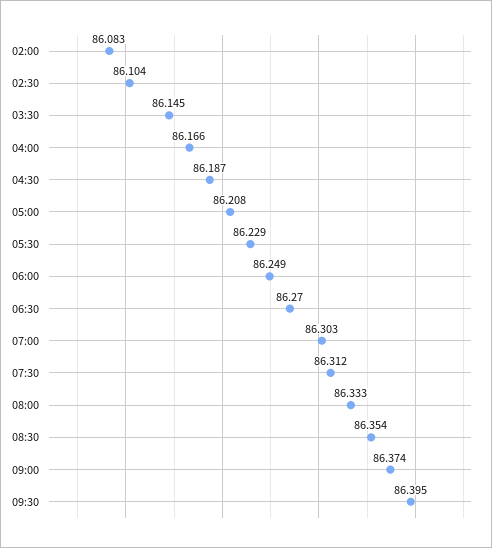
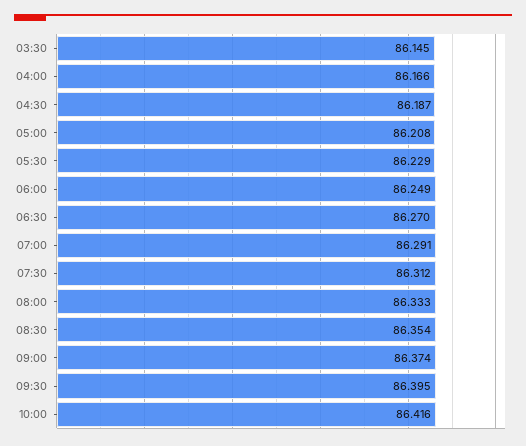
02:00: 86.083 -> none
02:30: 86.104 -> none
07:00: 86.303 -> 86.291
10:00: none -> 86.416

